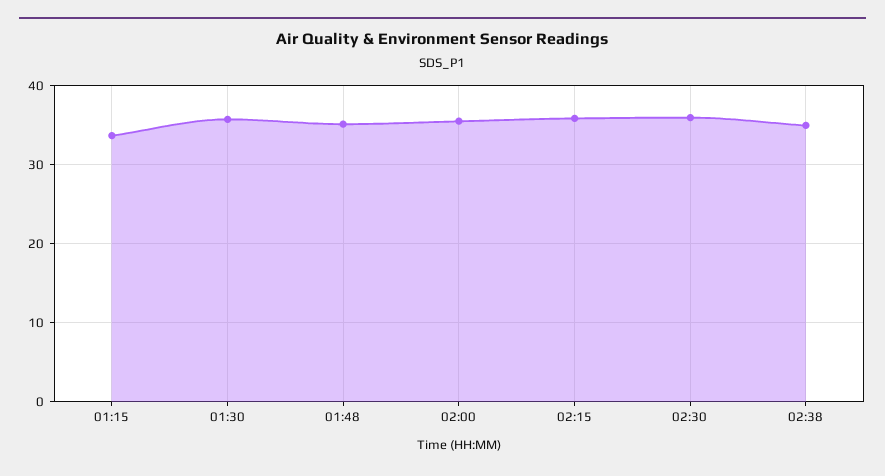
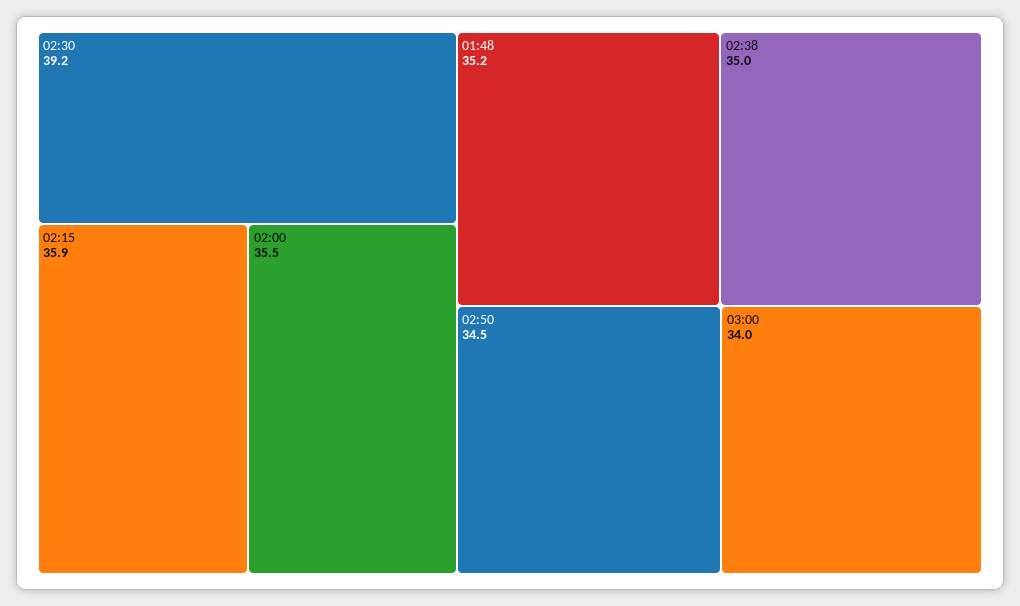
01:15: 34 -> none
01:30: 36 -> none
02:30: 36 -> 39.2
02:50: none -> 34.5
03:00: none -> 34

